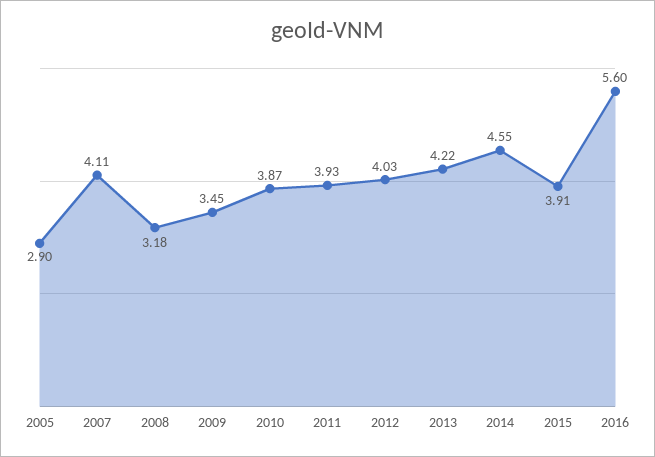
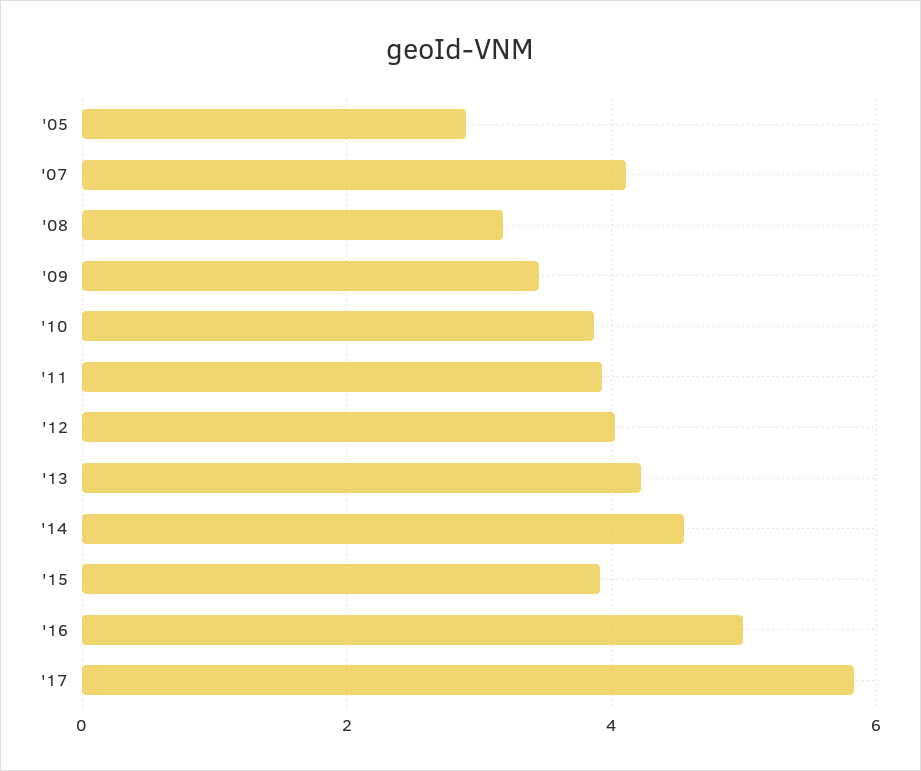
2016: 5.6 -> 5
'17: none -> 5.8

